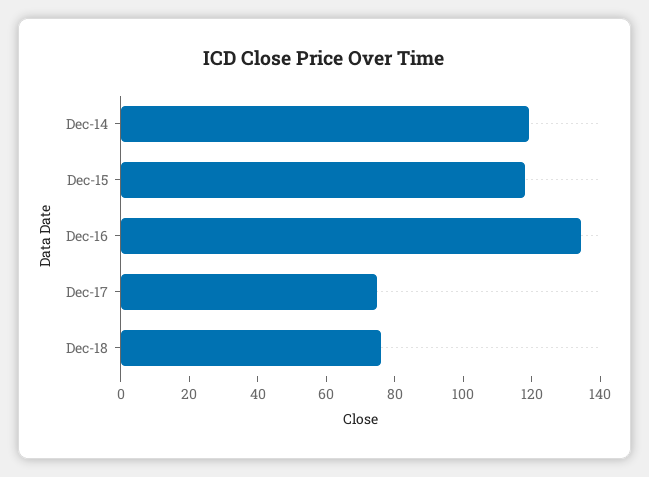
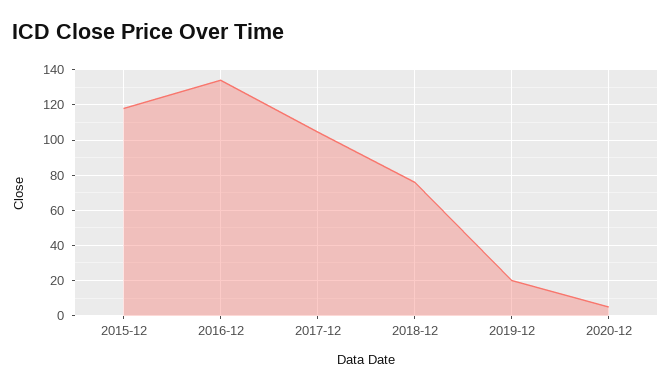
Dec-14: 120 -> none
Dec-17: 75 -> 105
2019-12: none -> 20
2020-12: none -> 5

